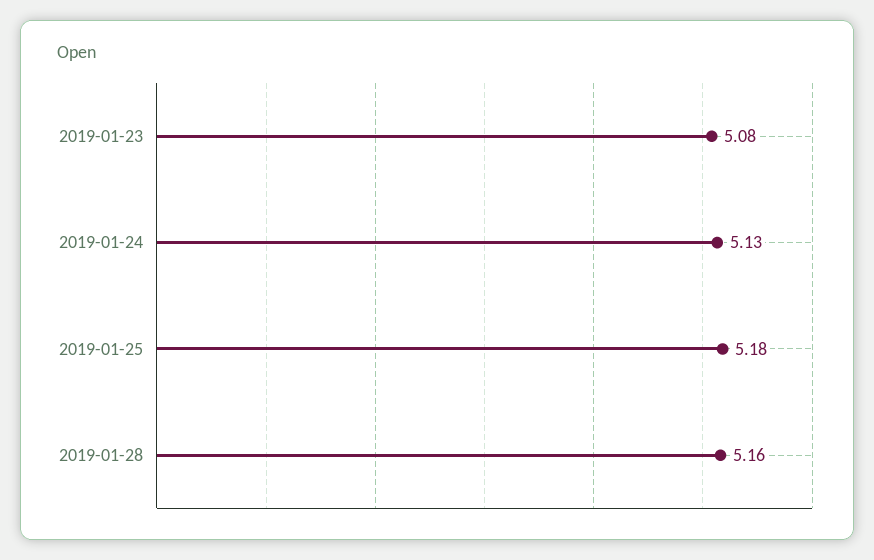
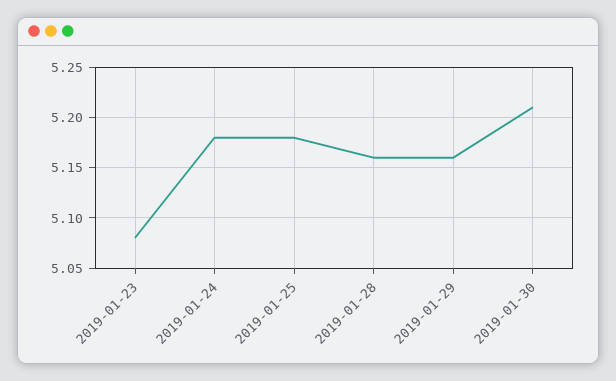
2019-01-24: 5.13 -> 5.18
2019-01-29: none -> 5.16
2019-01-30: none -> 5.21

